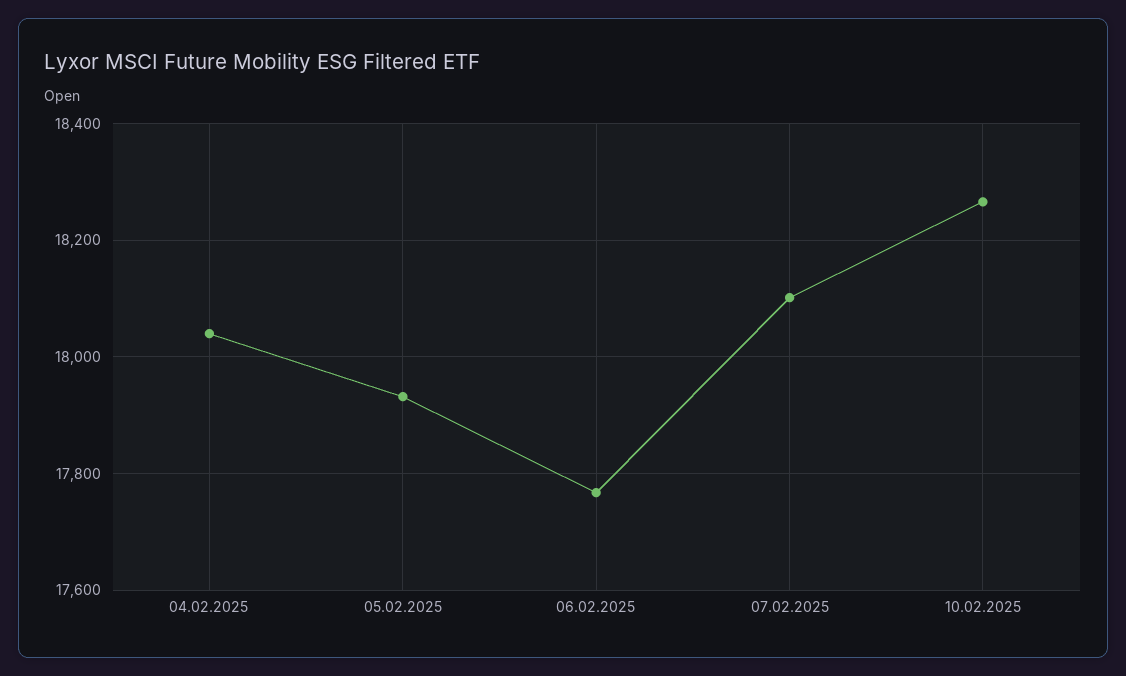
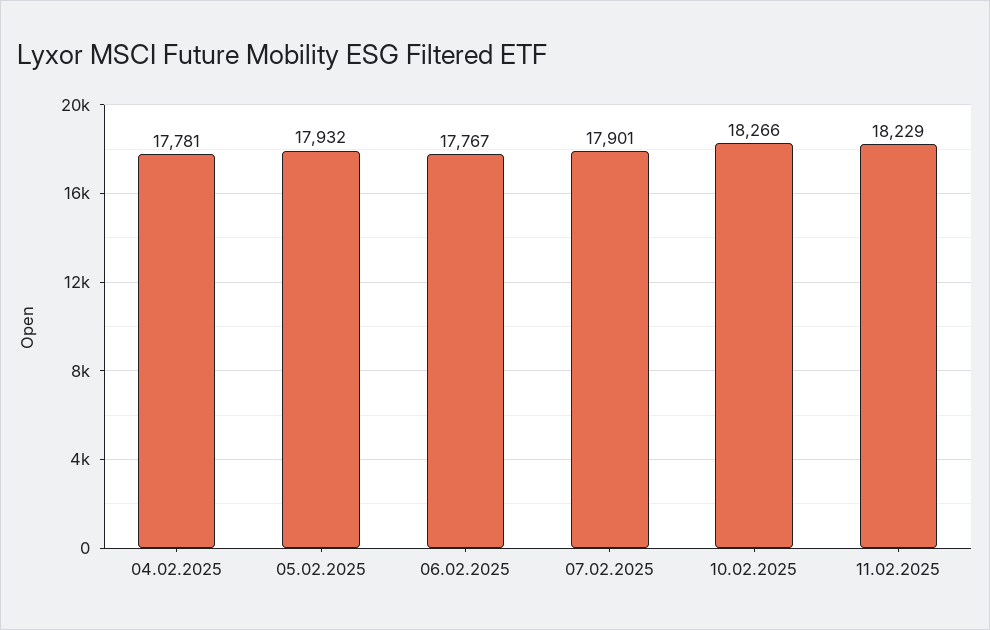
04.02.2025: 18040 -> 17781
07.02.2025: 18100 -> 17901
11.02.2025: none -> 18229

